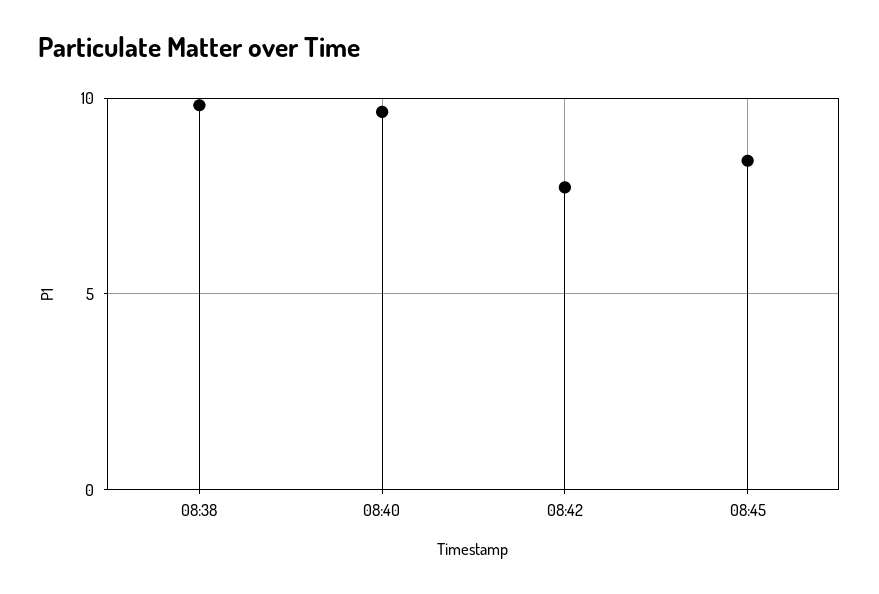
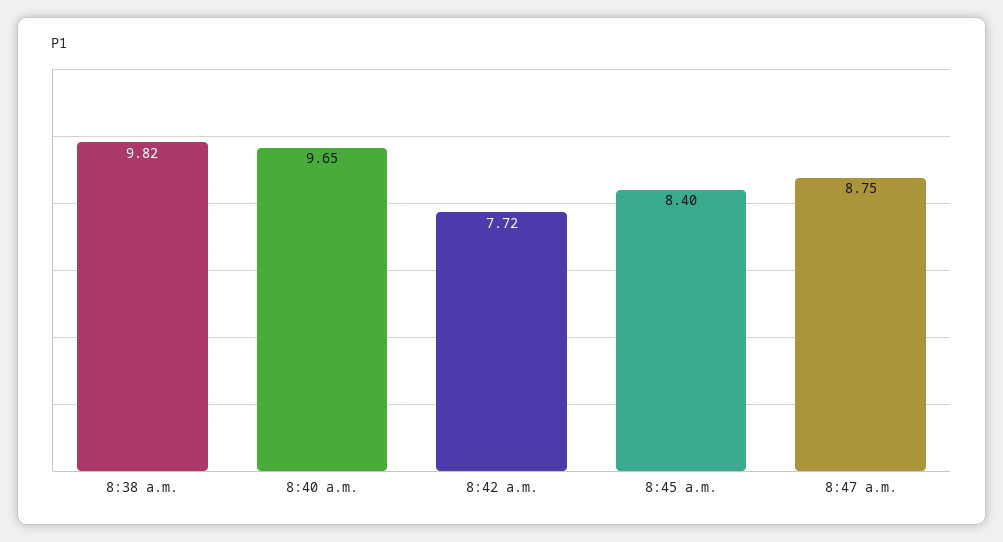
8:47 a.m.: none -> 8.75

